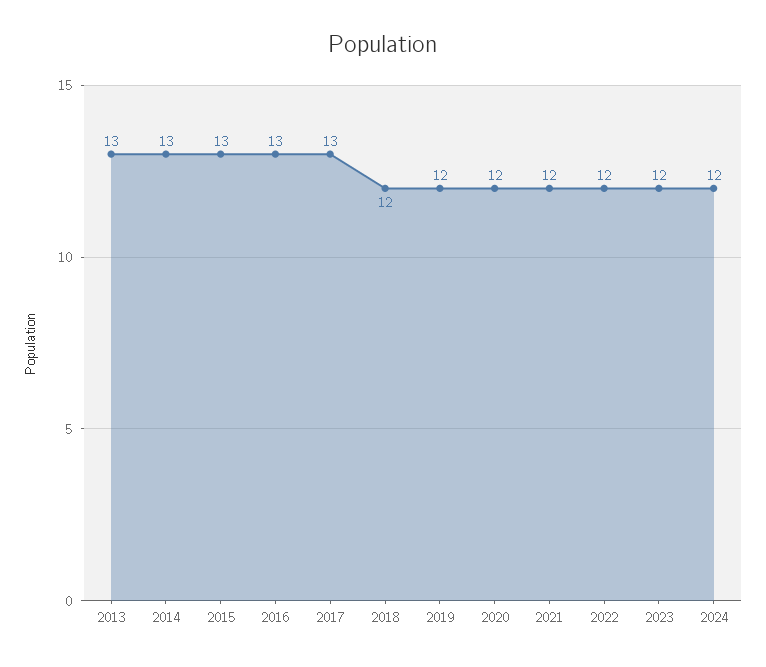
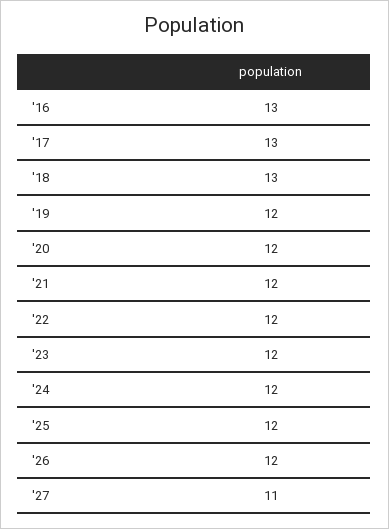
2013: 13 -> none
2014: 13 -> none
2015: 13 -> none
2018: 12 -> 13
'25: none -> 12
'26: none -> 12
'27: none -> 11

